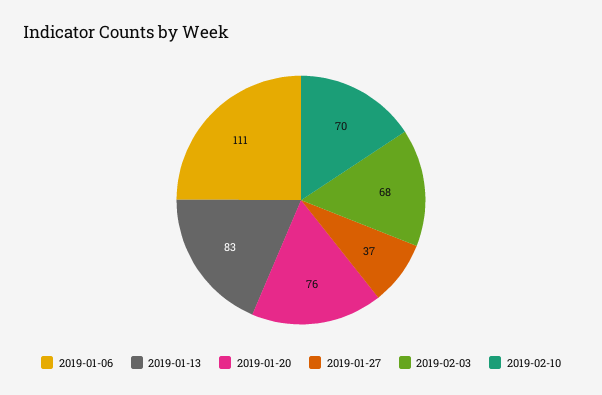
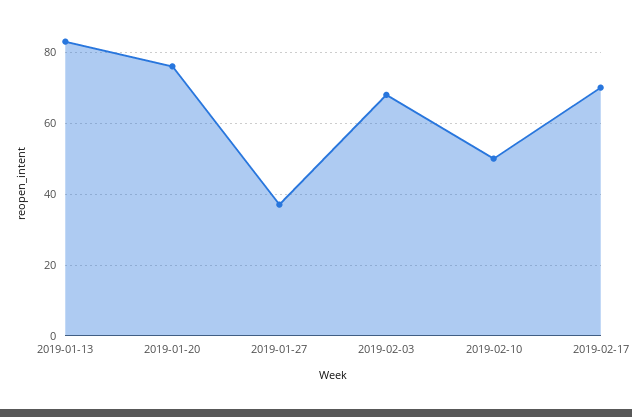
2019-01-06: 111 -> none
2019-02-10: 70 -> 50
2019-02-17: none -> 70

